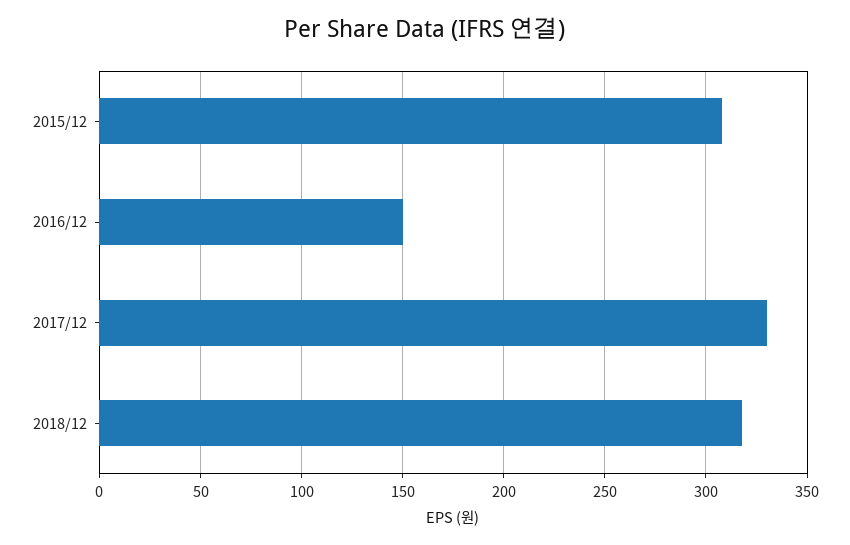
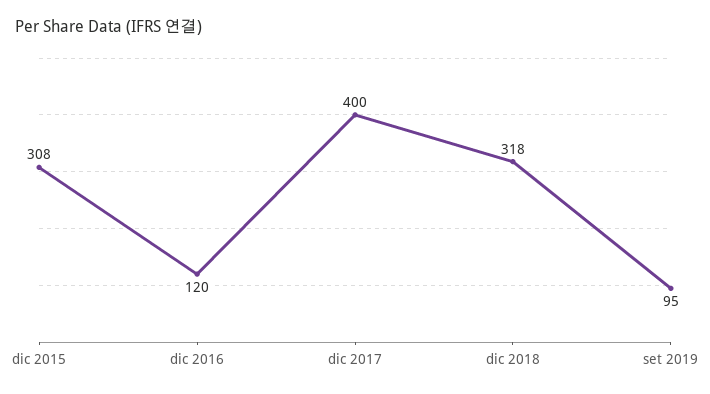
2016/12: 150 -> 120
2017/12: 330 -> 400
set 2019: none -> 95

